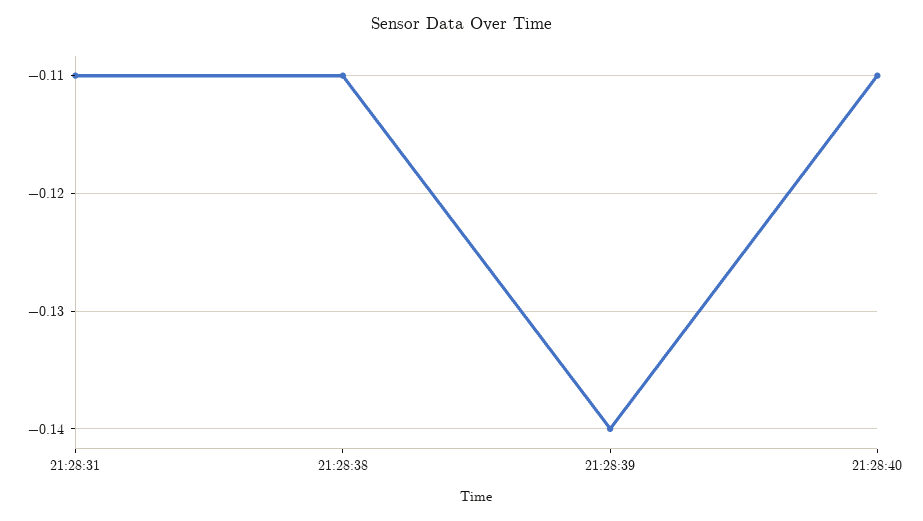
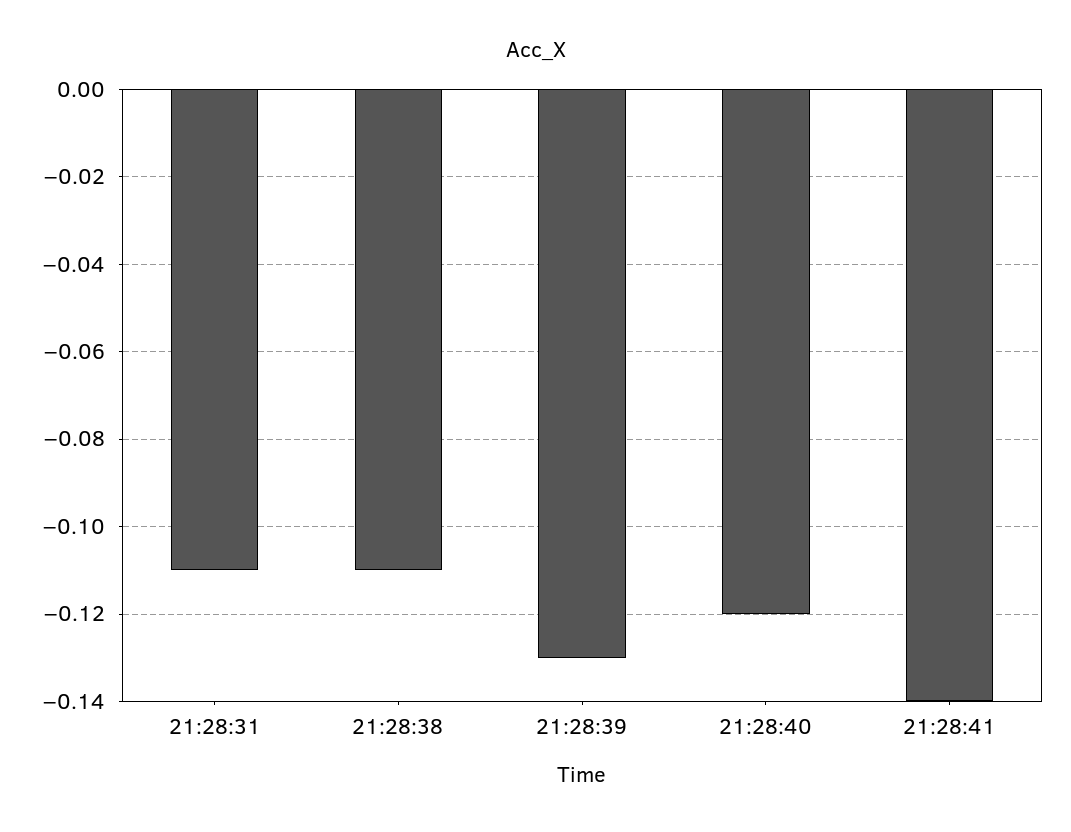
21:28:39: -0.14 -> -0.13
21:28:40: -0.11 -> -0.12
21:28:41: none -> -0.14

